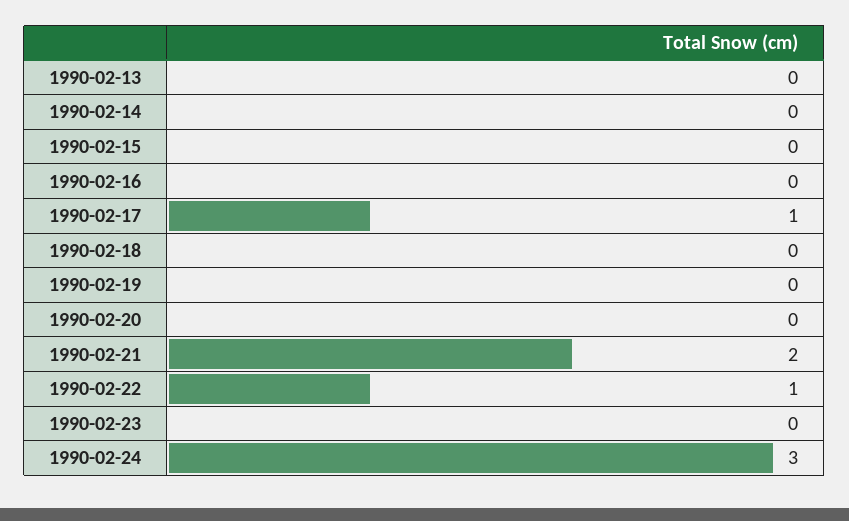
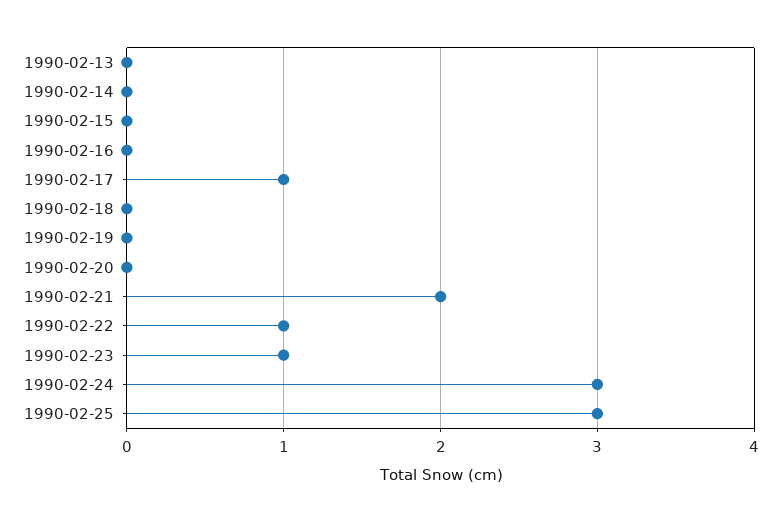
1990-02-23: 0 -> 1
1990-02-25: none -> 3

